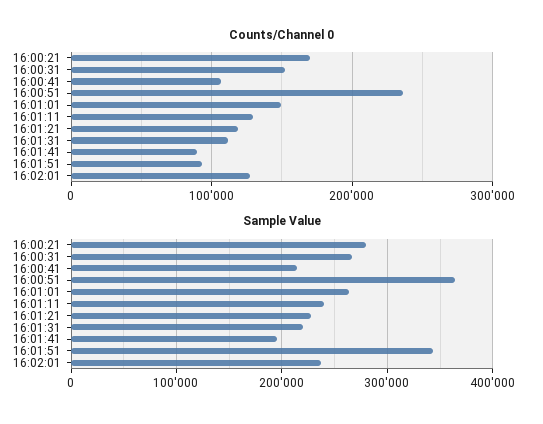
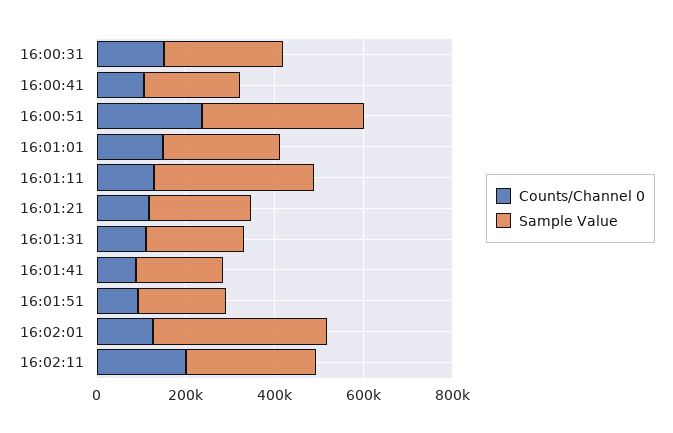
Counts/Channel 0, 16:00:21: 170000 -> none
Sample Value, 16:00:21: 280000 -> none
Sample Value, 16:01:11: 240000 -> 350000
Sample Value, 16:01:51: 340000 -> 200000
Sample Value, 16:02:01: 240000 -> 400000
Counts/Channel 0, 16:02:11: none -> 200000
Sample Value, 16:02:11: none -> 300000

